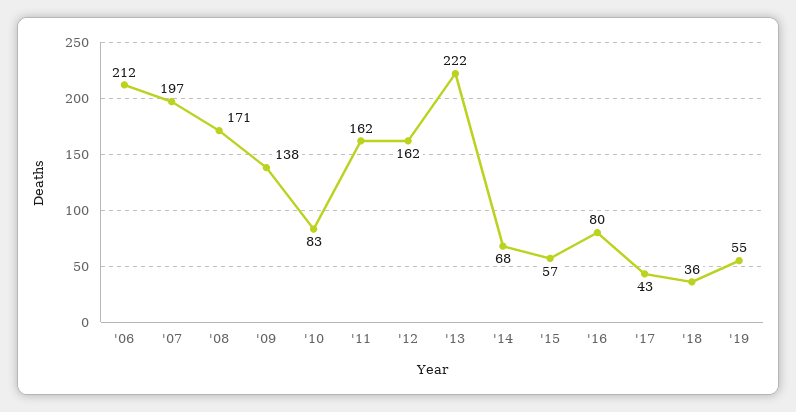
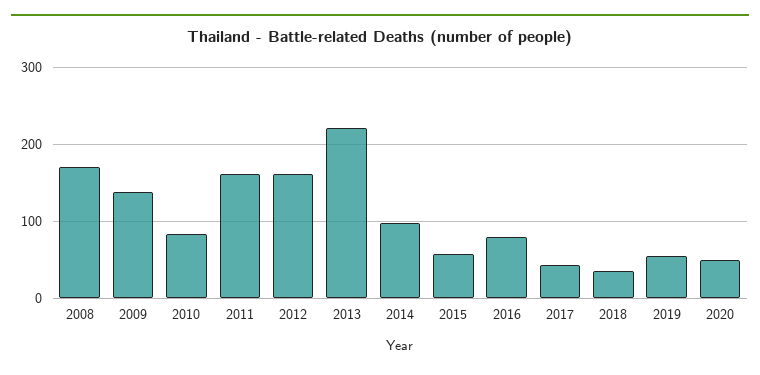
'06: 212 -> none
'07: 197 -> none
'14: 68 -> 100
2020: none -> 50

